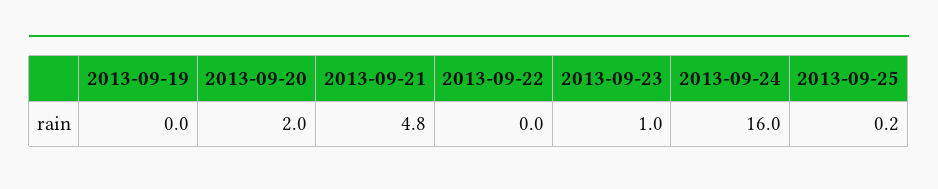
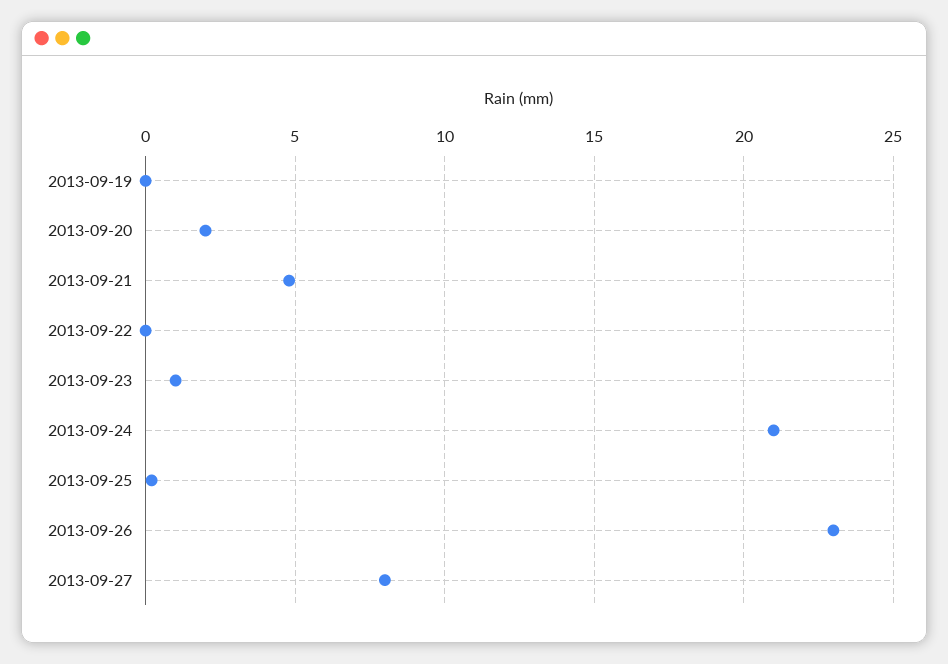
2013-09-24: 16 -> 21
2013-09-26: none -> 23
2013-09-27: none -> 8

